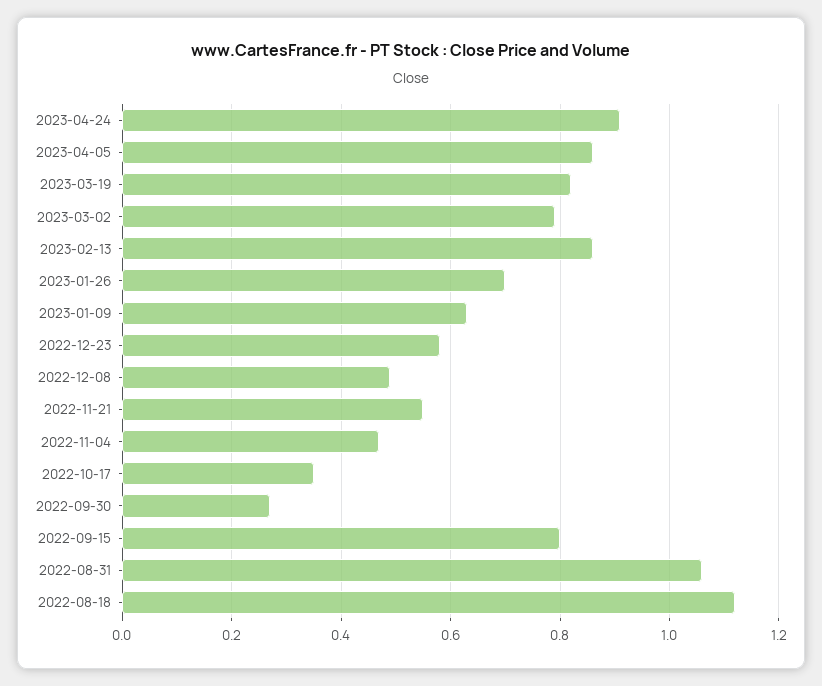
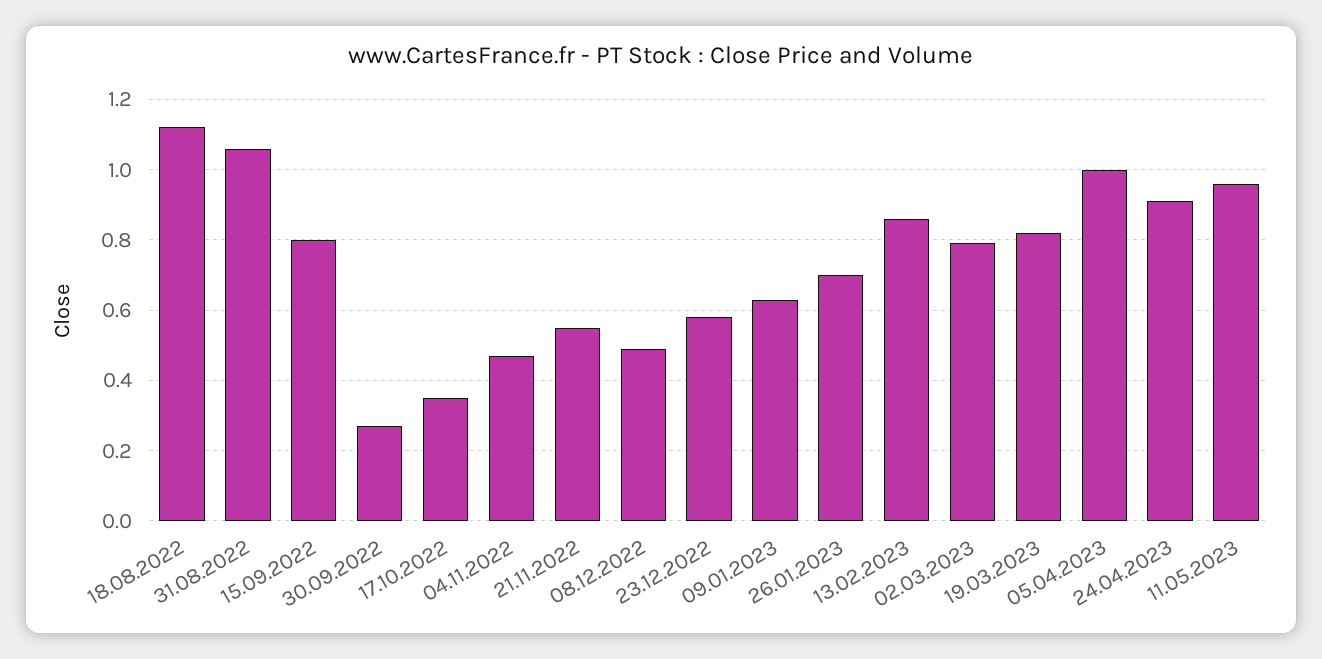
2023-04-05: 0.85 -> 1
11.05.2023: none -> 0.95

